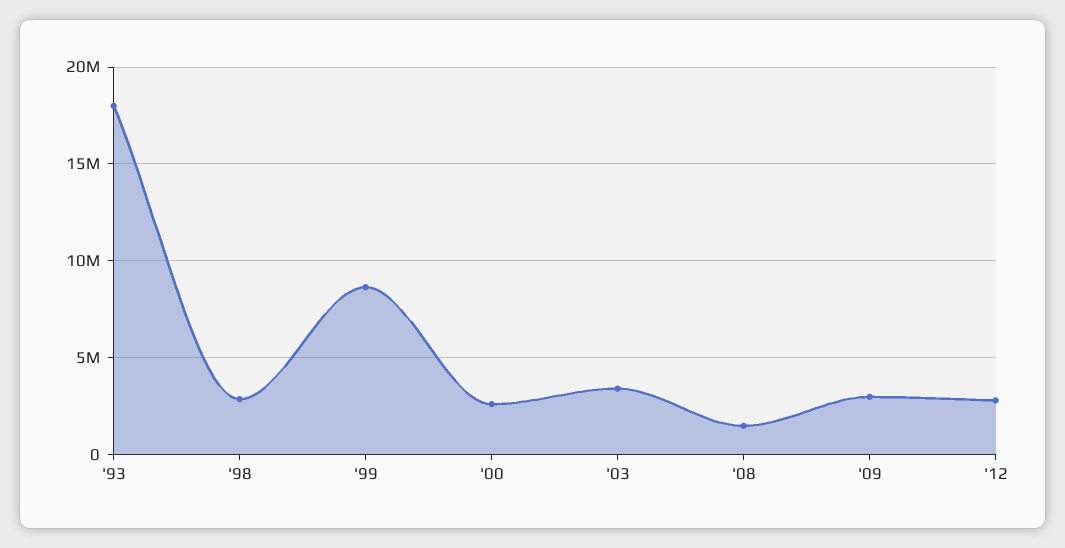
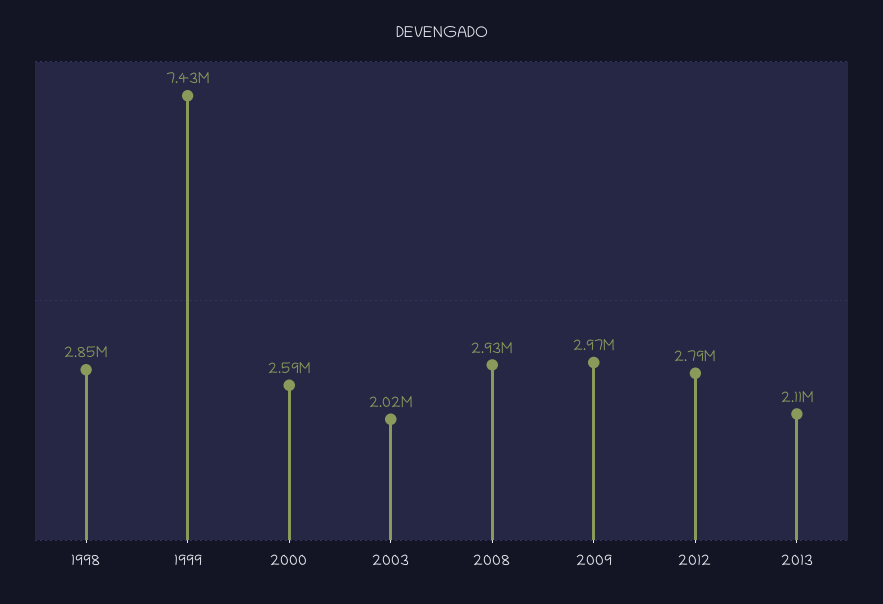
'93: 18000000 -> none
'99: 8500000 -> 7430000
'03: 3500000 -> 2020000
'08: 1500000 -> 2930000
2013: none -> 2110000

